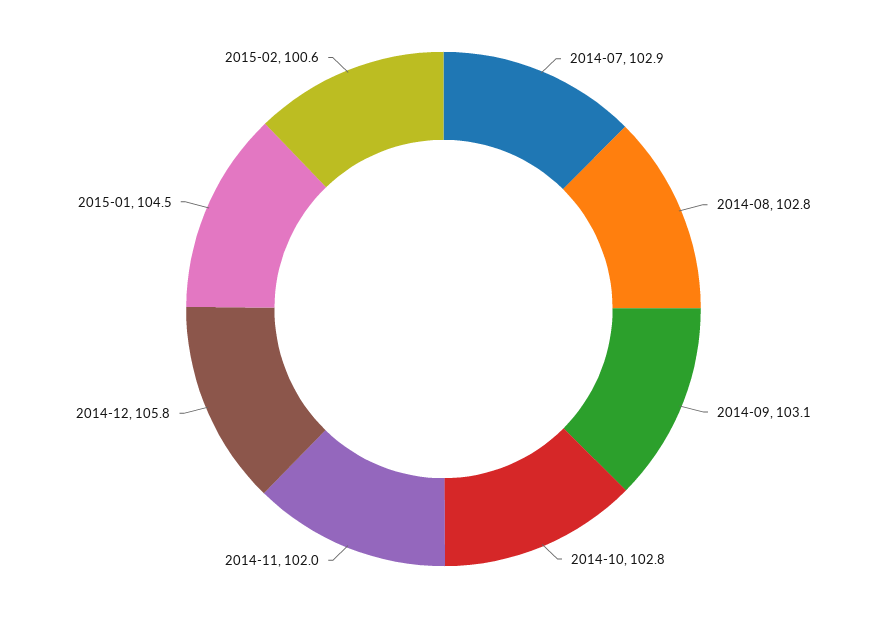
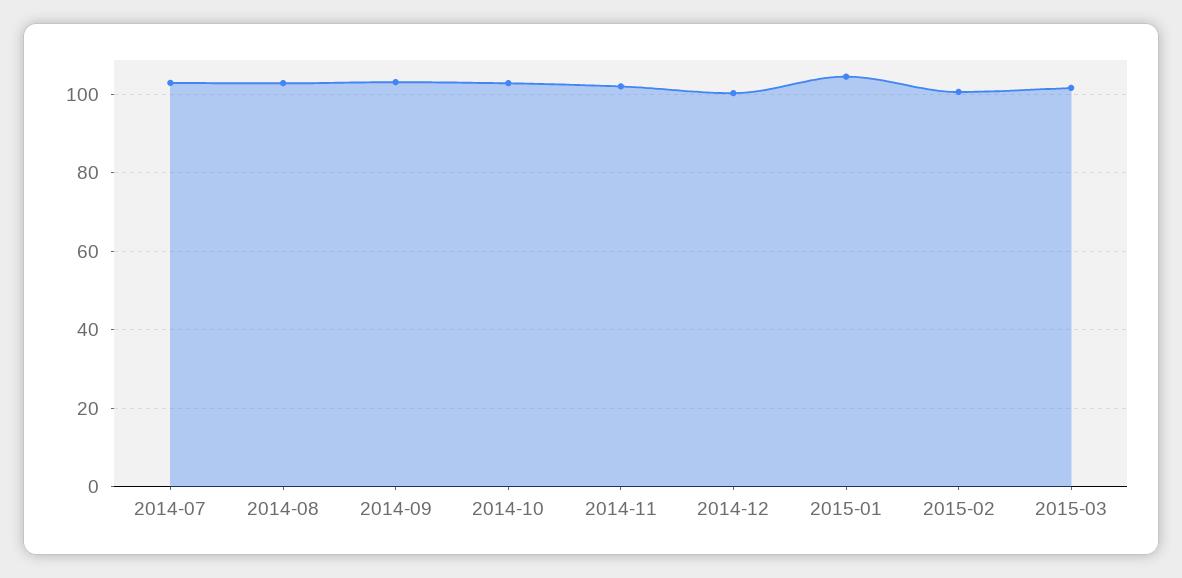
2014-12: 105.8 -> 100
2015-03: none -> 102

